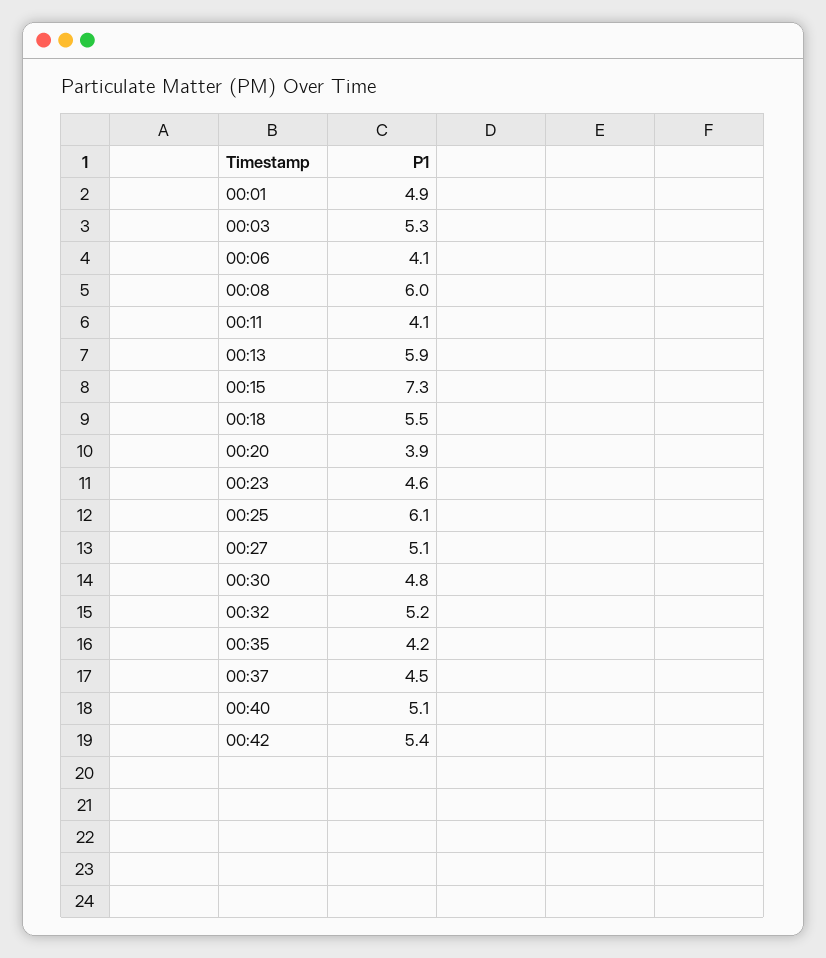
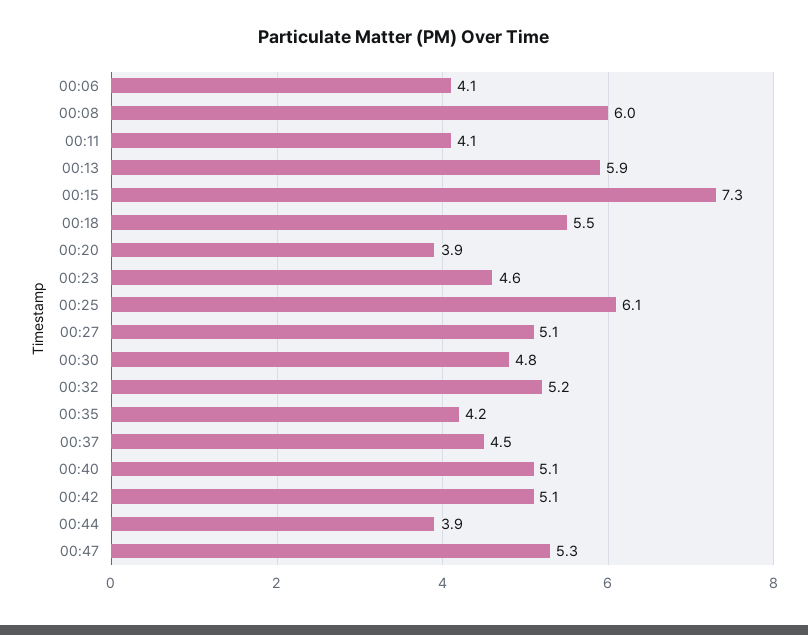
00:01: 4.9 -> none
00:03: 5.3 -> none
00:42: 5.4 -> 5.1
00:44: none -> 3.9
00:47: none -> 5.3

